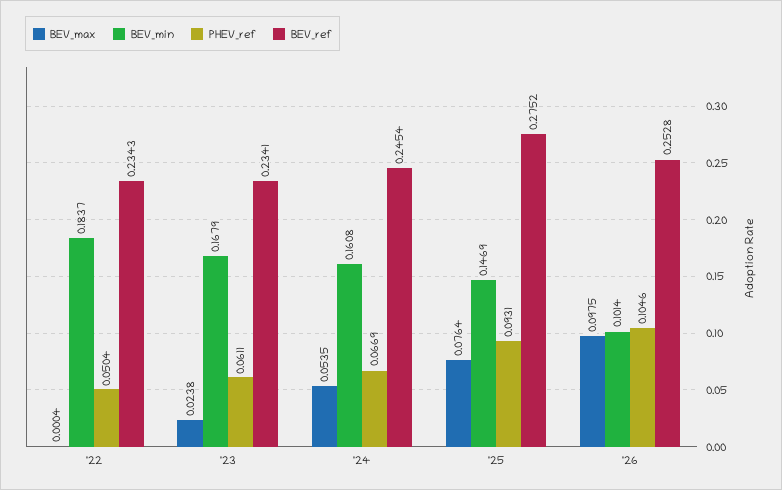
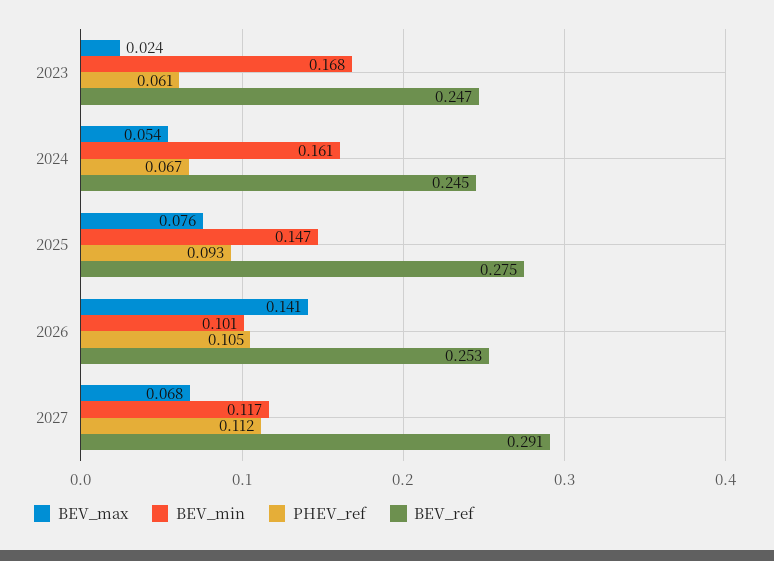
BEV_max, '22: 0.0004 -> none
BEV_min, '22: 0.1837 -> none
PHEV_ref, '22: 0.0504 -> none
BEV_ref, '22: 0.2343 -> none
BEV_ref, '23: 0.2341 -> 0.247
BEV_max, '26: 0.0975 -> 0.141
BEV_max, 2027: none -> 0.068
BEV_min, 2027: none -> 0.117
PHEV_ref, 2027: none -> 0.112
BEV_ref, 2027: none -> 0.291

